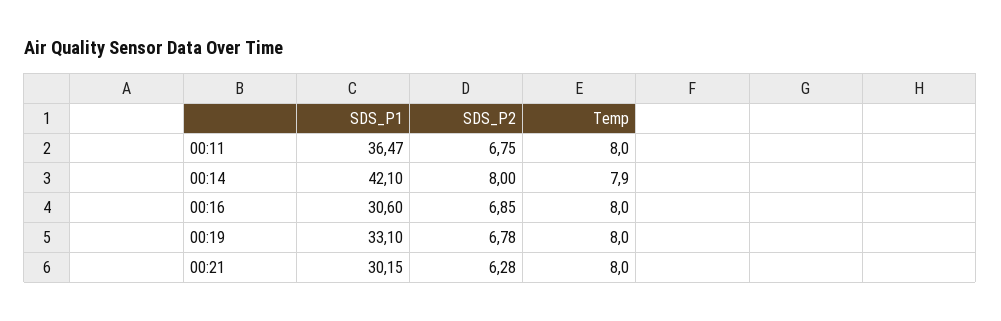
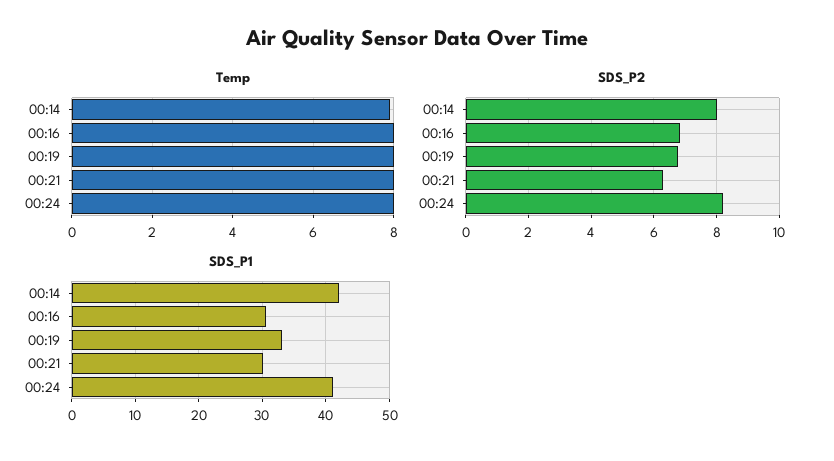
SDS_P1, 00:11: 36.47 -> none
SDS_P2, 00:11: 6.75 -> none
Temp, 00:11: 8 -> none
Temp, 00:24: none -> 8
SDS_P2, 00:24: none -> 8.2
SDS_P1, 00:24: none -> 41

